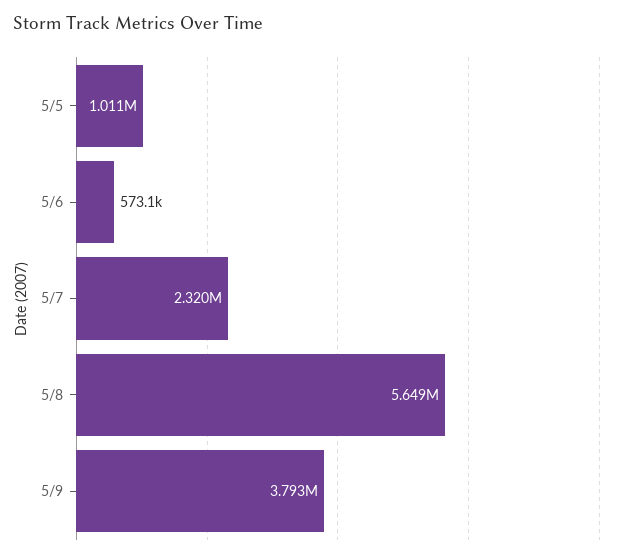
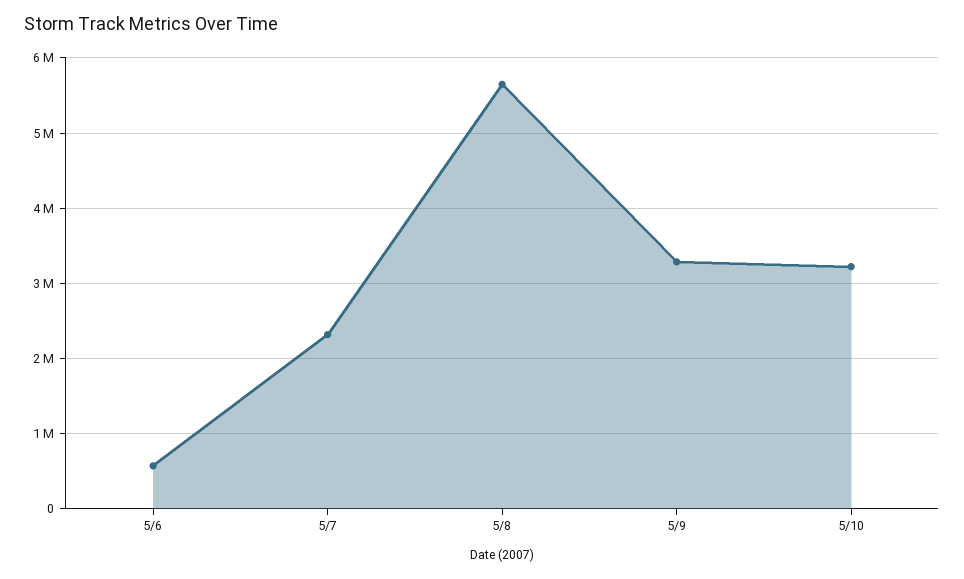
5/5: 1011000 -> none
5/9: 3793000 -> 3300000
5/10: none -> 3200000

